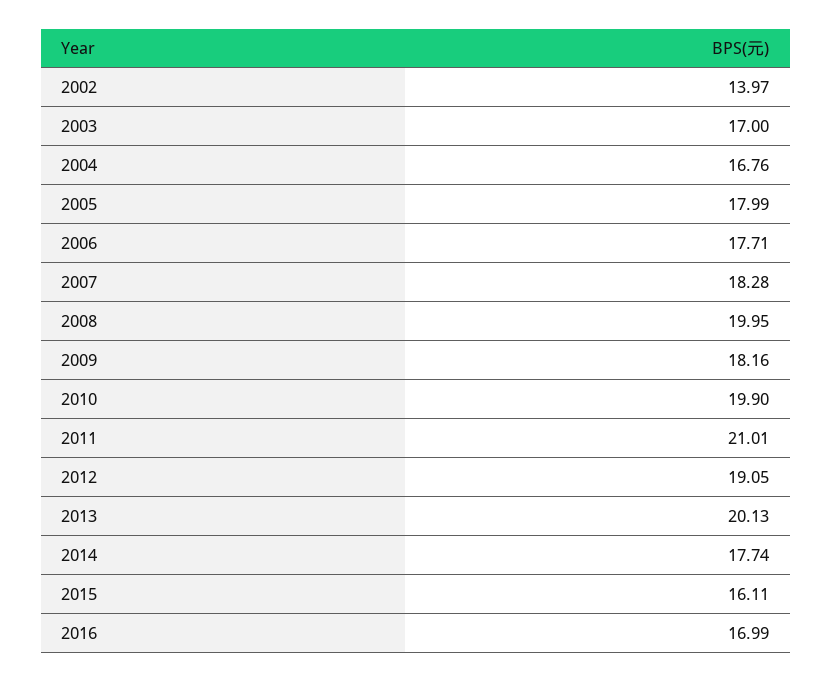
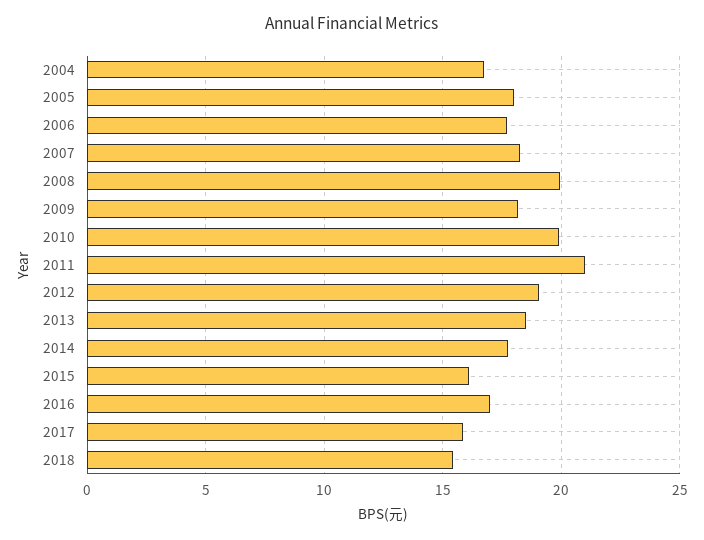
2002: 13.97 -> none
2003: 17 -> none
2013: 20.13 -> 18.5
2017: none -> 16
2018: none -> 15.5

